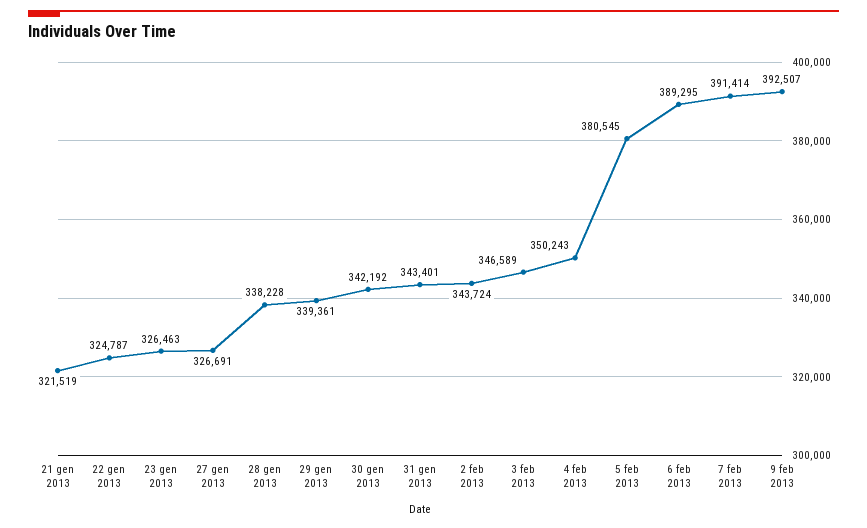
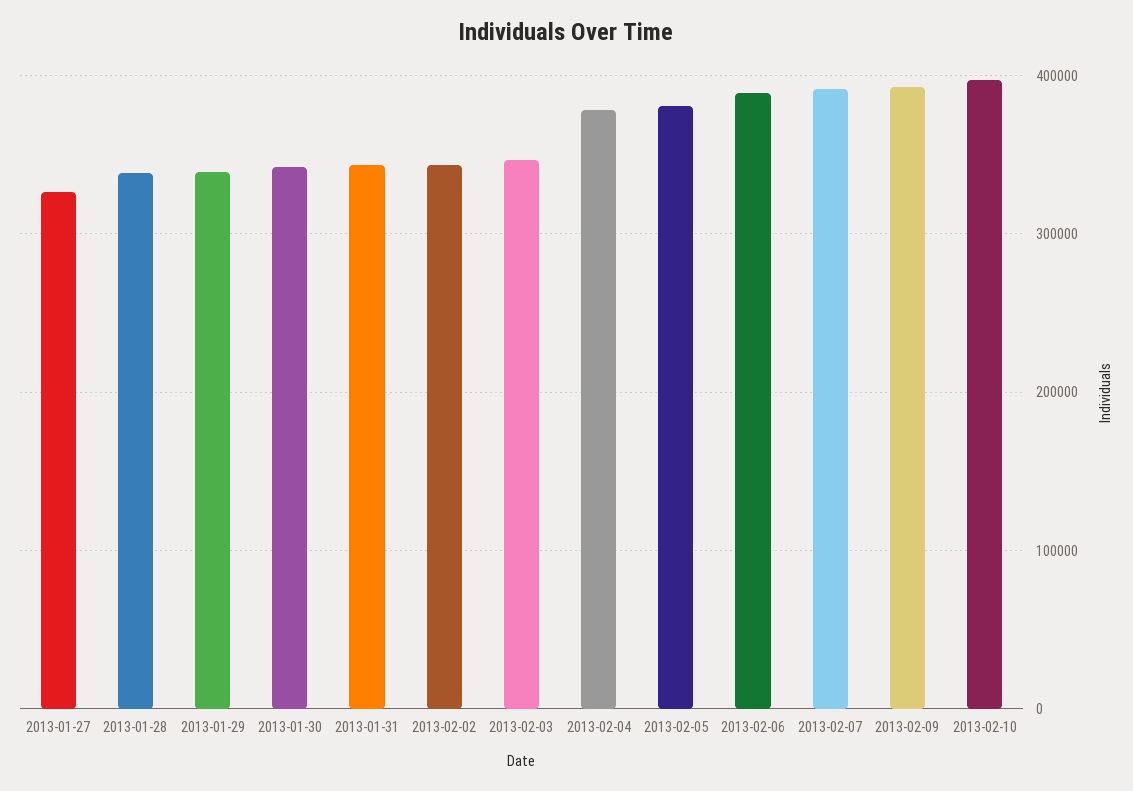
21 gen 2013: 321519 -> none
22 gen 2013: 324787 -> none
23 gen 2013: 326463 -> none
4 feb 2013: 350243 -> 380000
2013-02-10: none -> 400000

